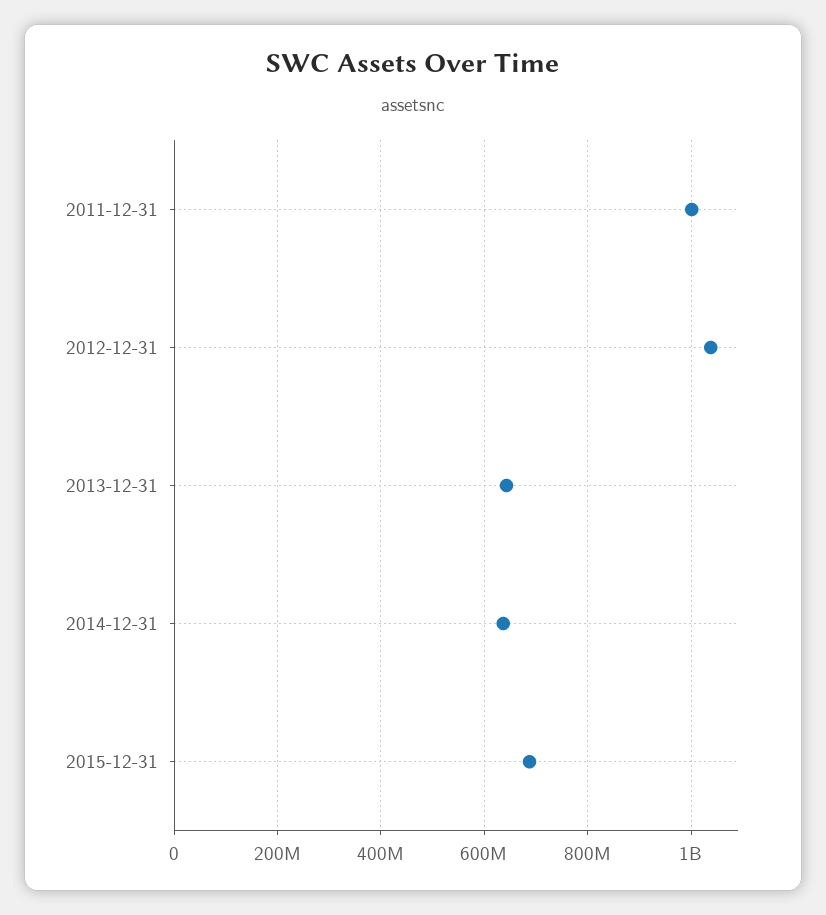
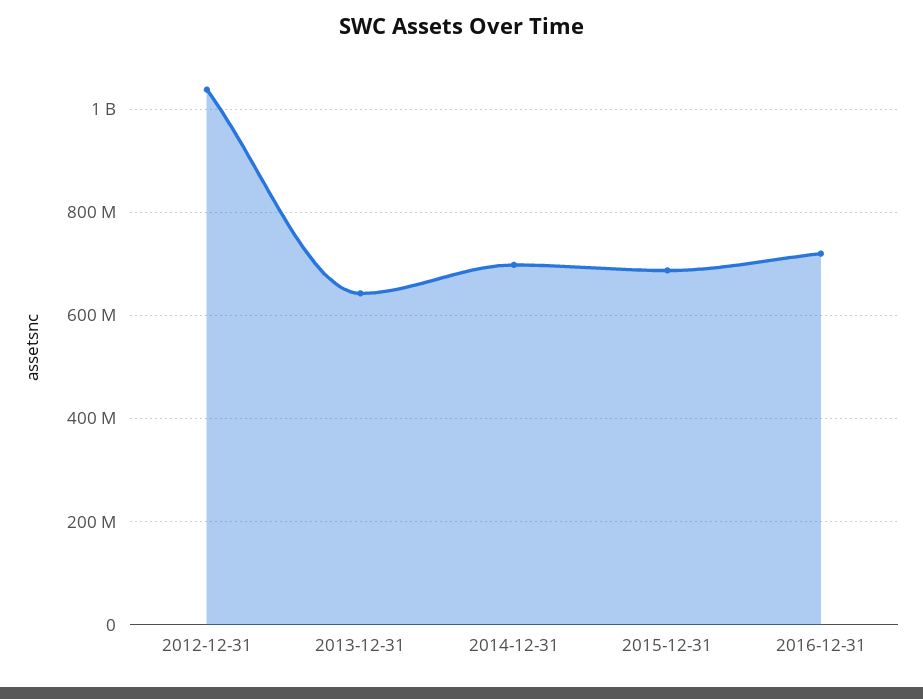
2011-12-31: 1000000000 -> none
2014-12-31: 640000000 -> 700000000
2016-12-31: none -> 720000000

